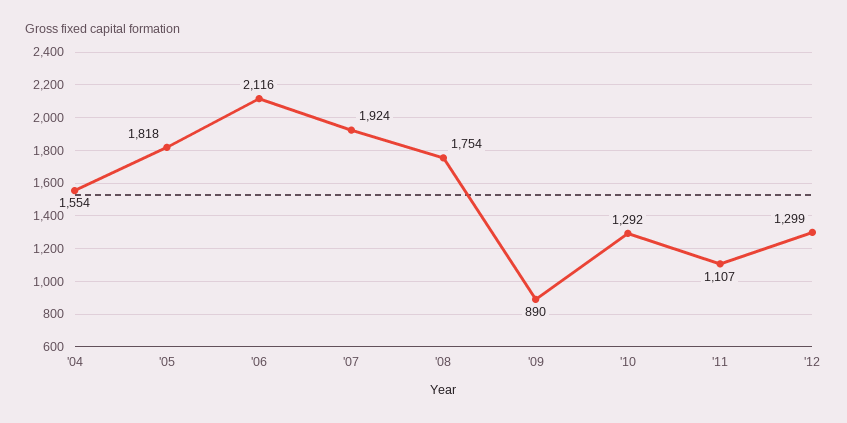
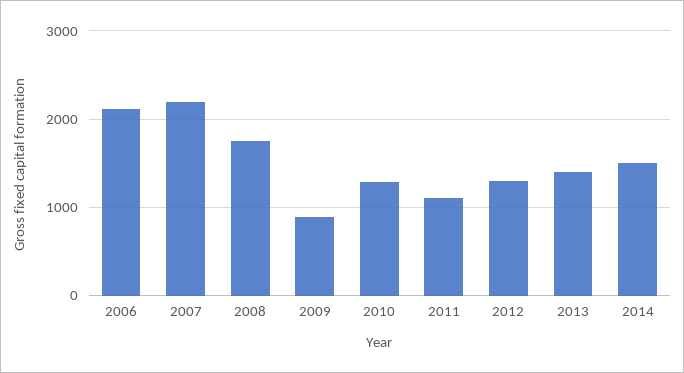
'04: 1554 -> none
'05: 1818 -> none
'07: 1924 -> 2200
2013: none -> 1400
2014: none -> 1500

